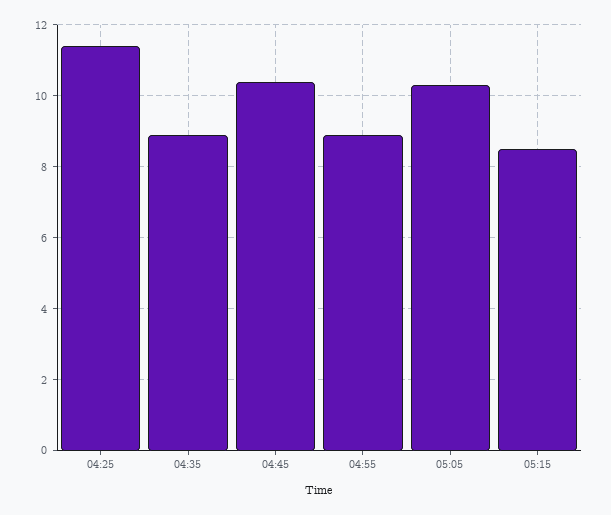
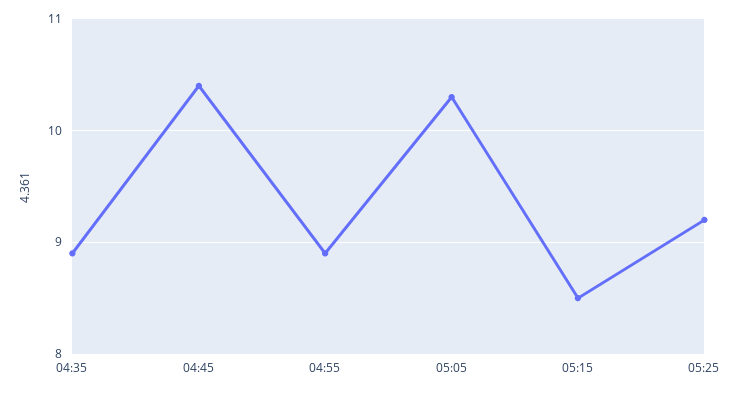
04:25: 11.5 -> none
05:25: none -> 9.2

